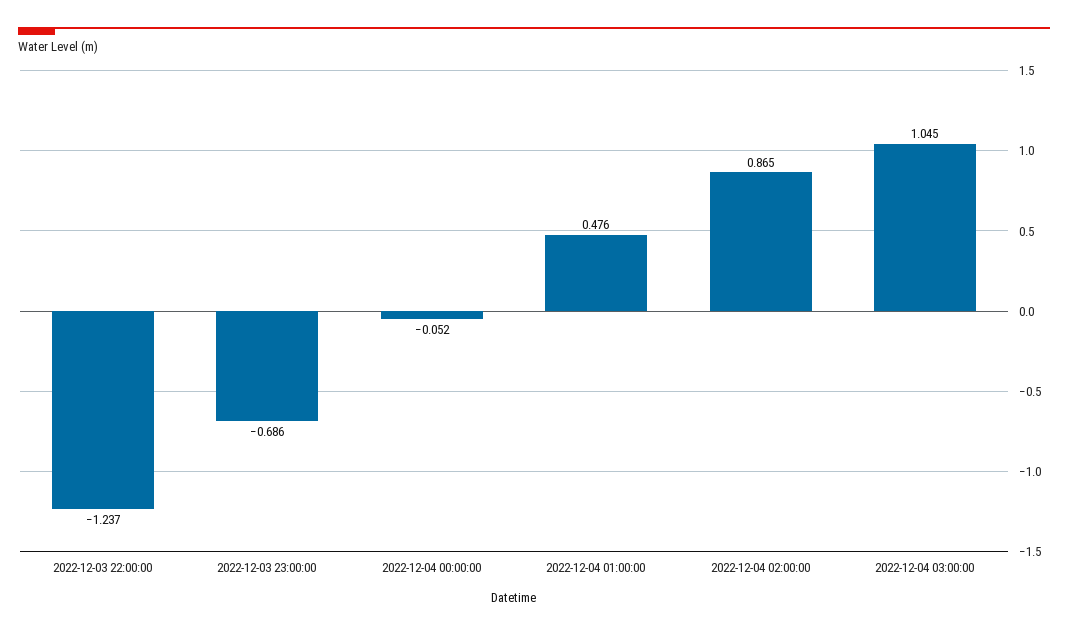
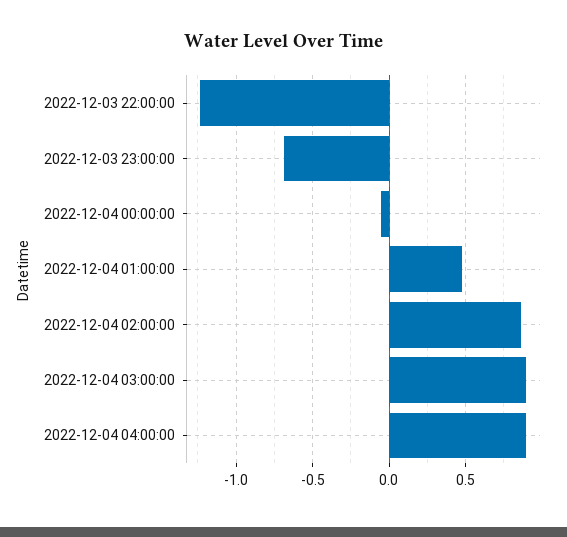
2022-12-04 03:00:00: 1.045 -> 0.9
2022-12-04 04:00:00: none -> 0.9

